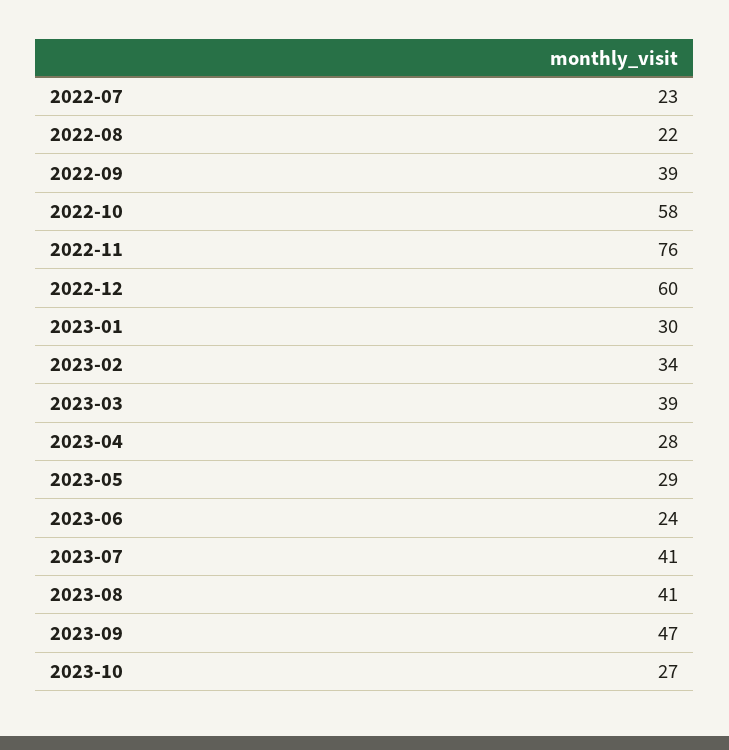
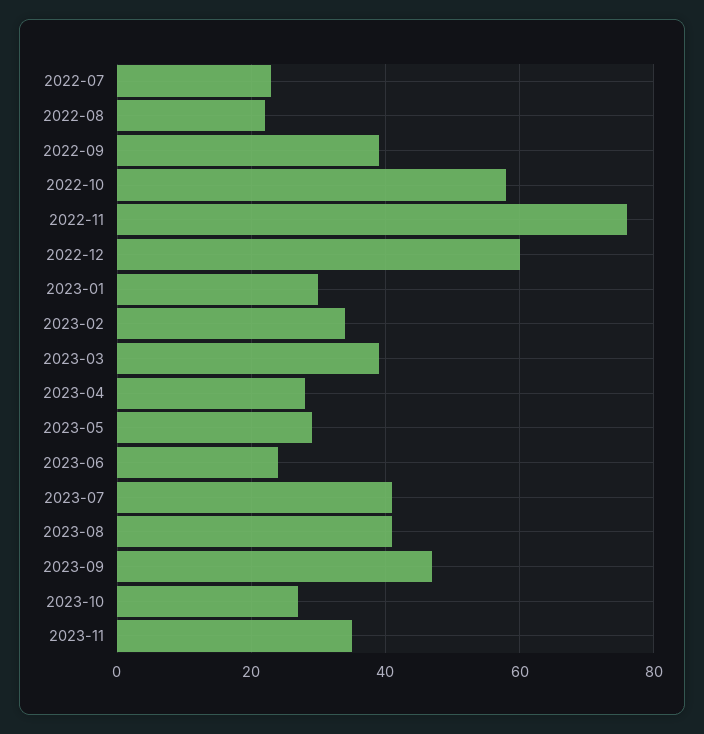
2023-11: none -> 35

